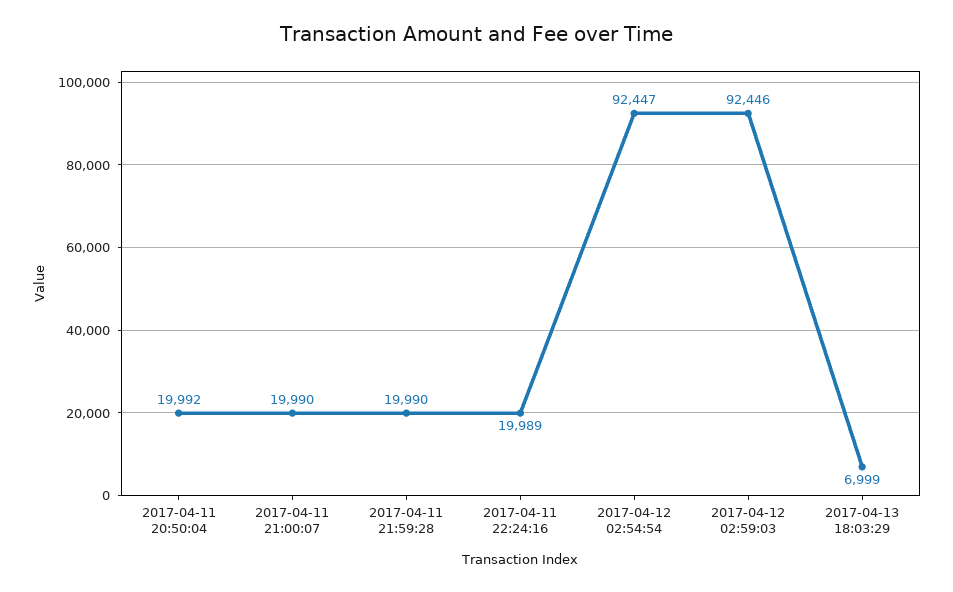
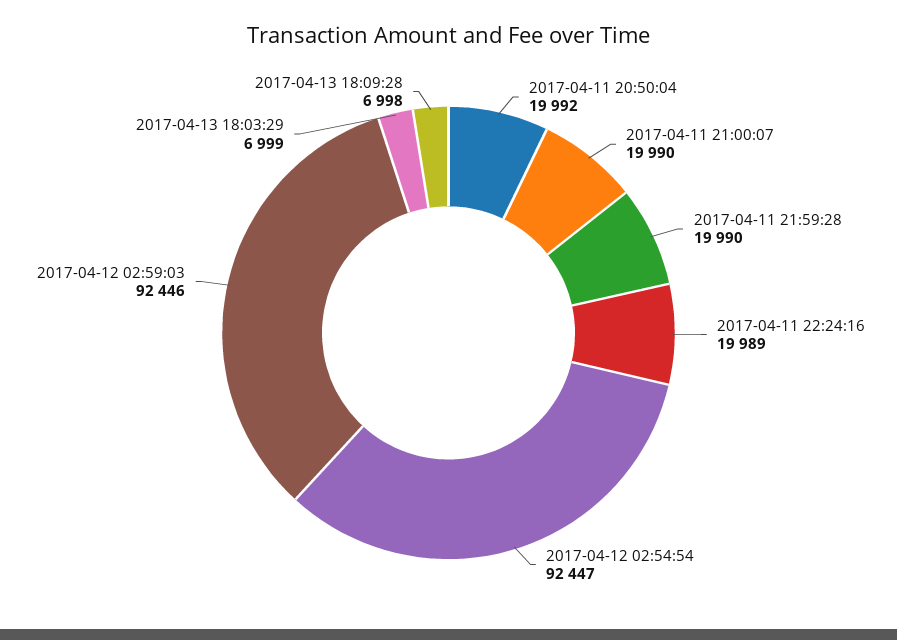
2017-04-13 18:09:28: none -> 6998

